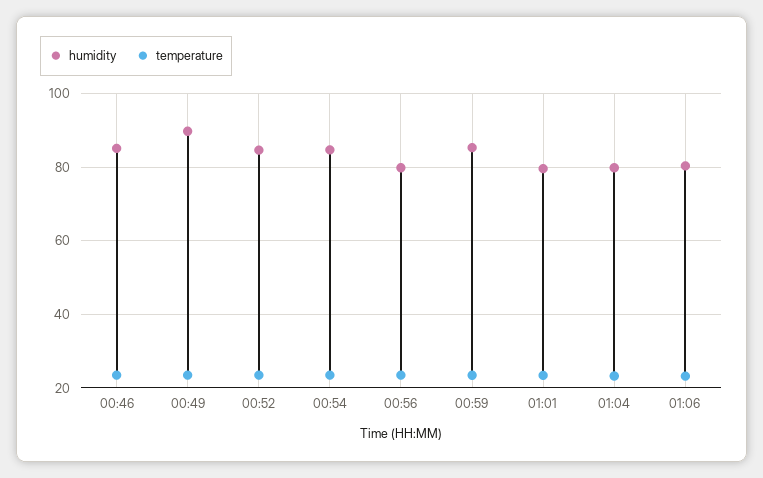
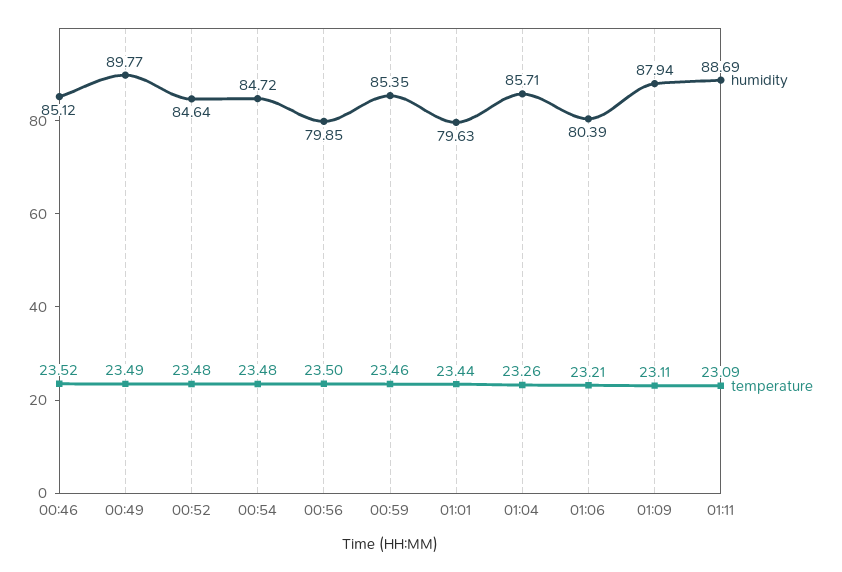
humidity, 01:04: 80 -> 85.71
humidity, 01:09: none -> 87.94
temperature, 01:09: none -> 23.11
humidity, 01:11: none -> 88.69
temperature, 01:11: none -> 23.09

